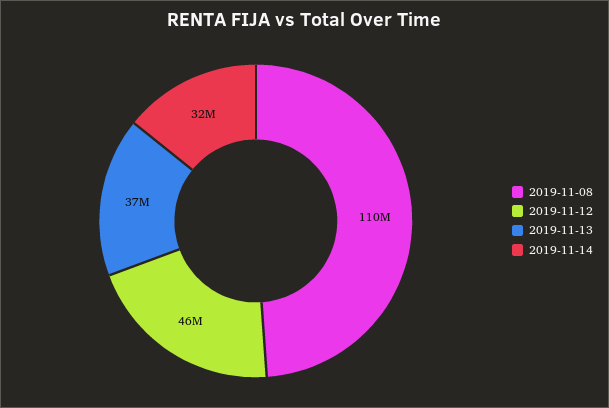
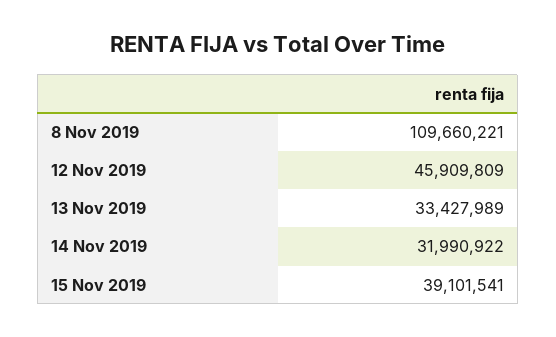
2019-11-13: 37000000 -> 33427989
15 Nov 2019: none -> 39101541

